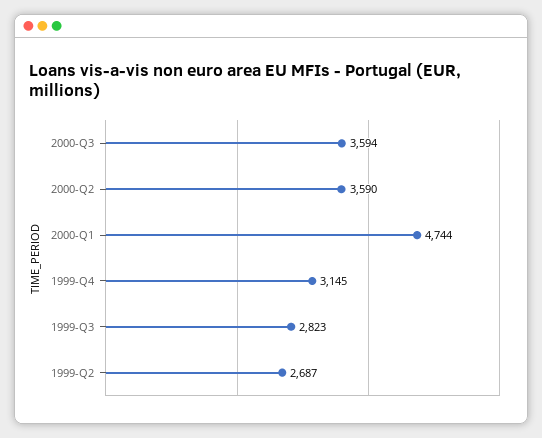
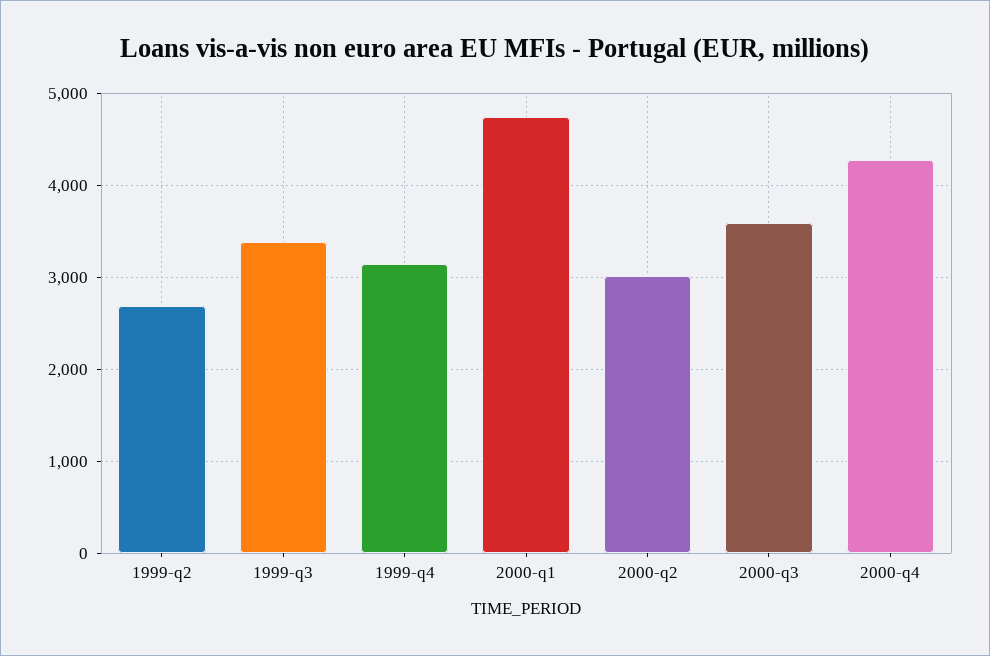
2000-Q2: 3590 -> 3000
1999-Q3: 2823 -> 3400
2000-q4: none -> 4300

